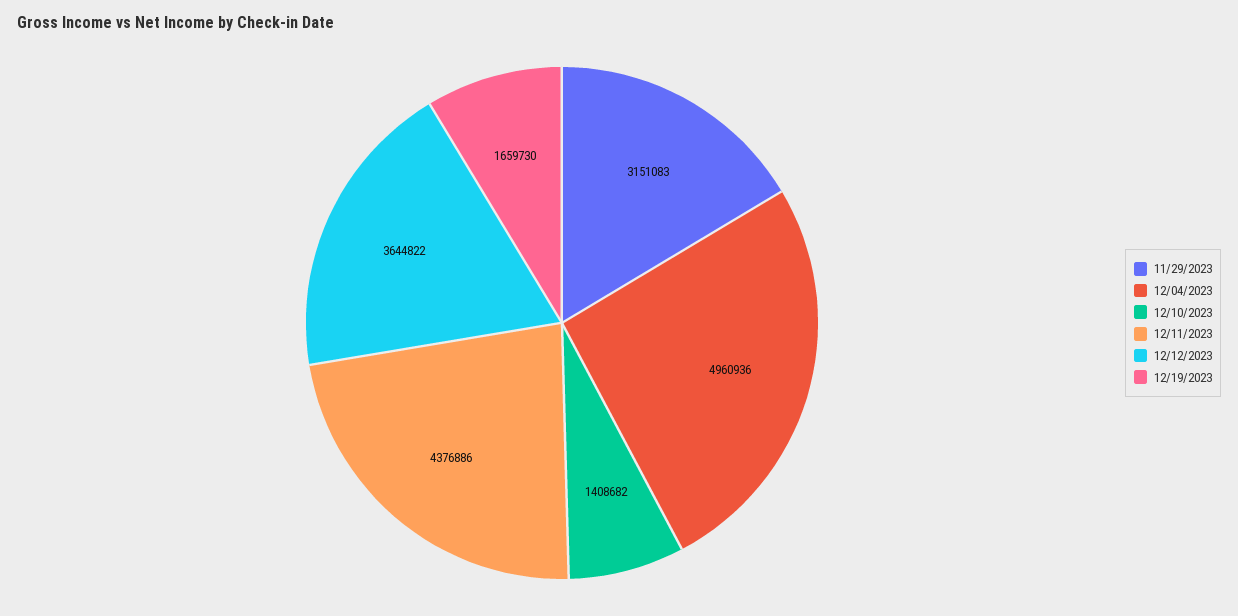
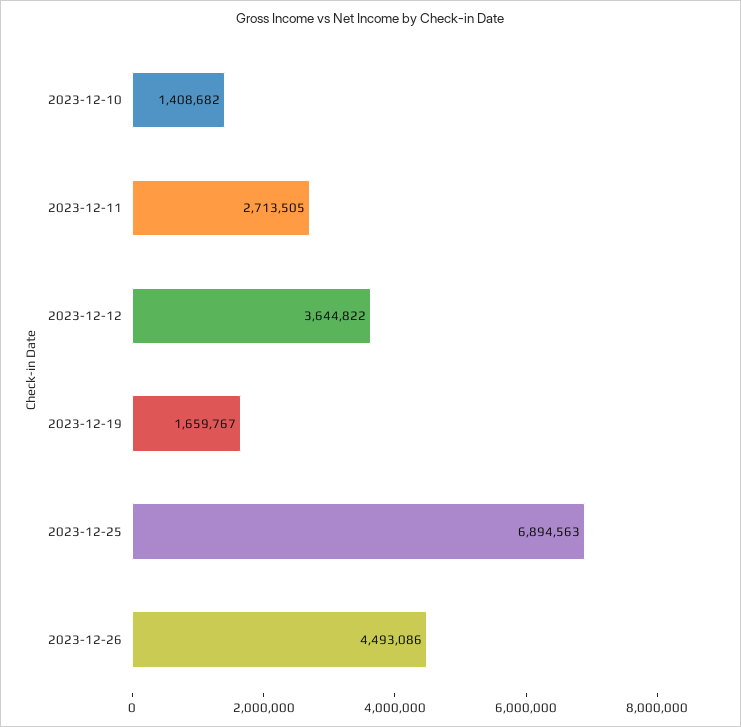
11/29/2023: 3151083 -> none
12/04/2023: 4960936 -> none
12/11/2023: 4376886 -> 2713505
12/19/2023: 1659730 -> 1659767
2023-12-25: none -> 6894563
2023-12-26: none -> 4493086

